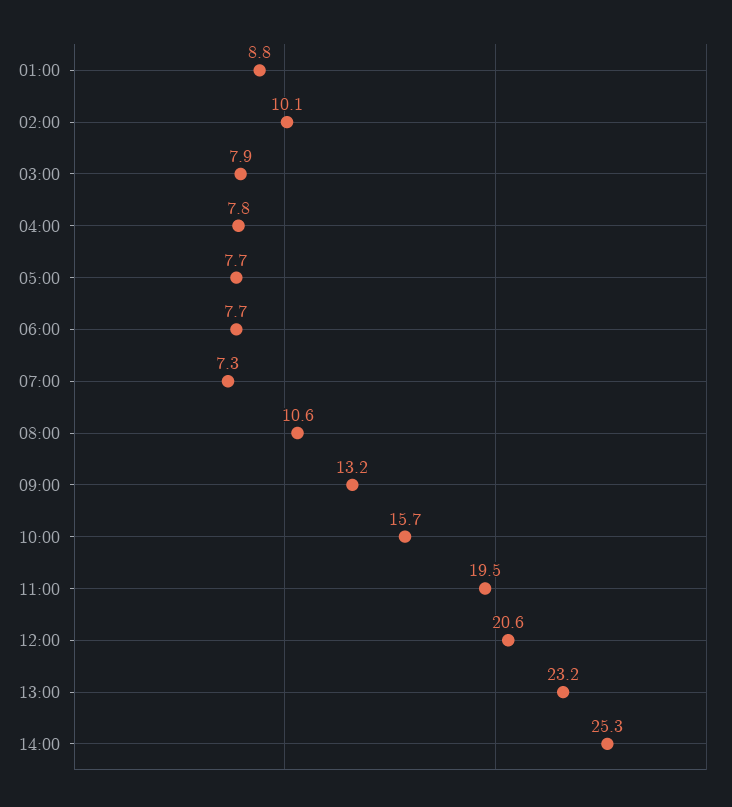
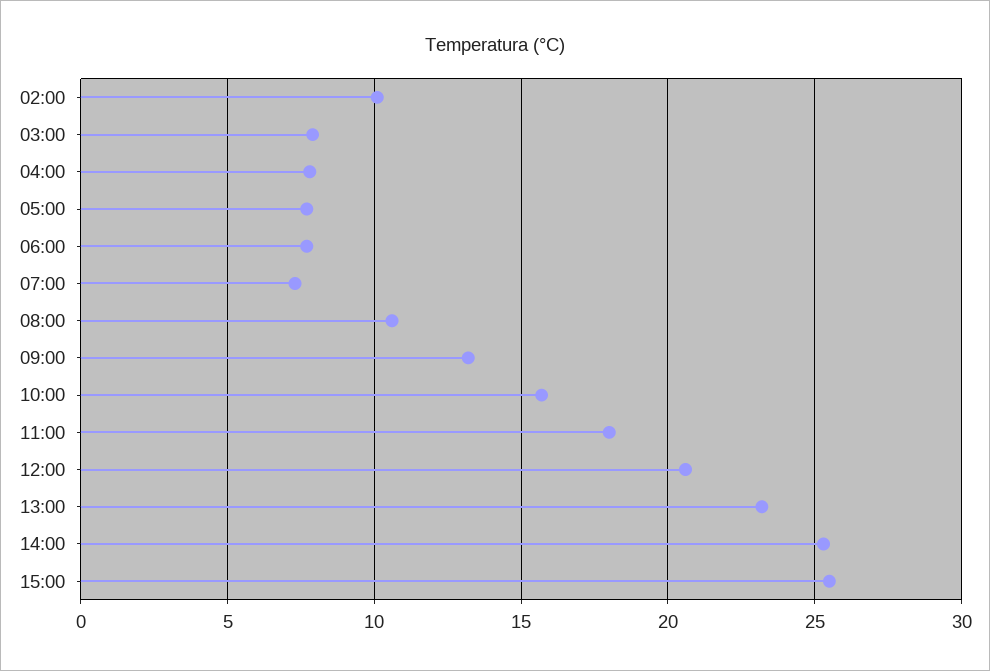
01:00: 8.8 -> none
11:00: 19.5 -> 18
15:00: none -> 25.5

